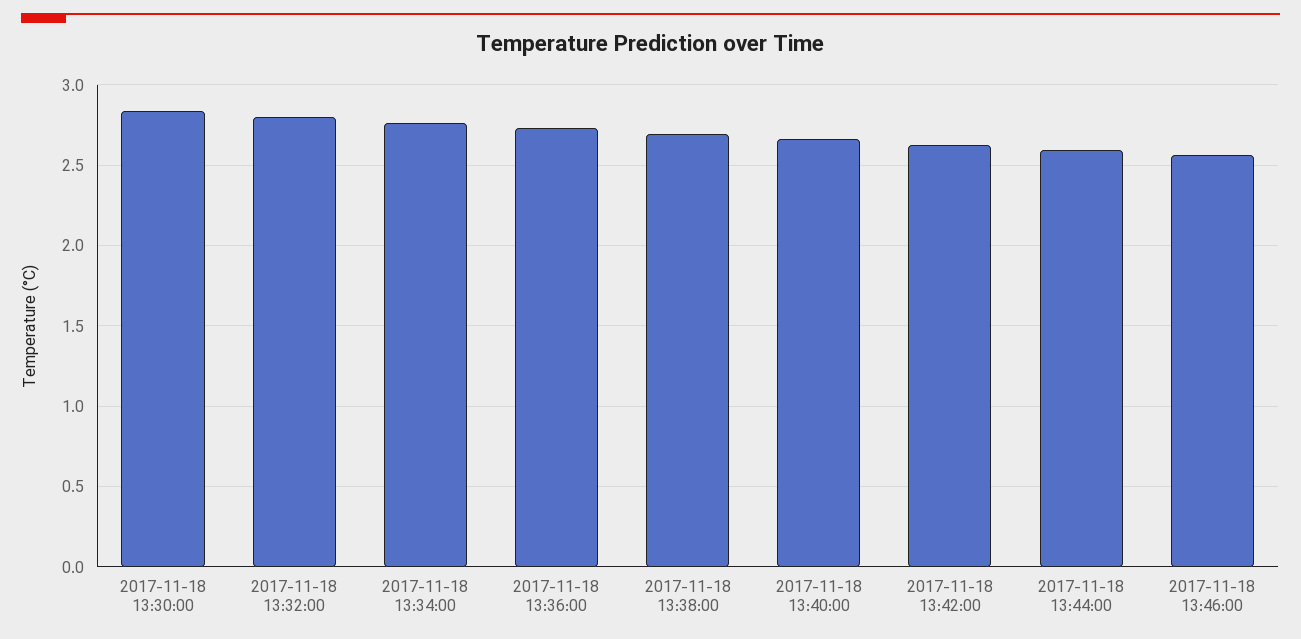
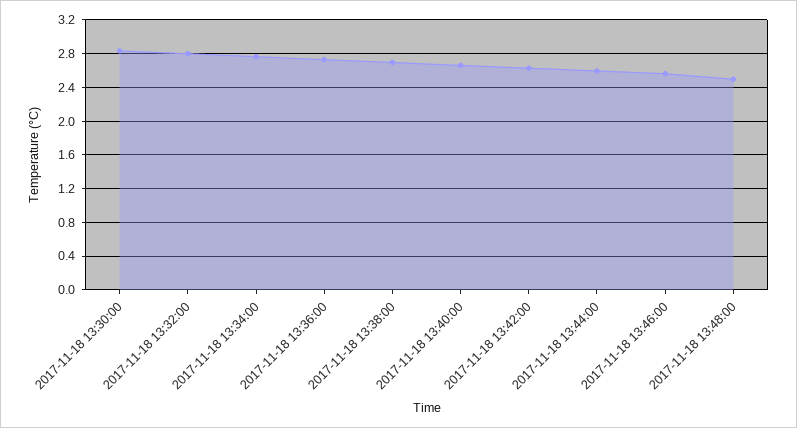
2017-11-18 13:48:00: none -> 2.5

